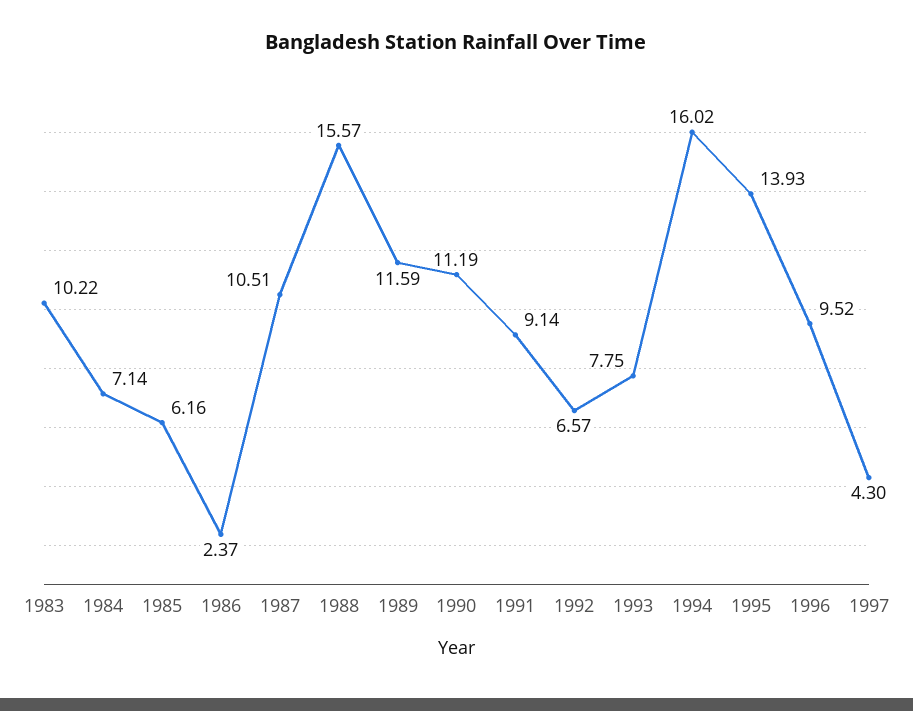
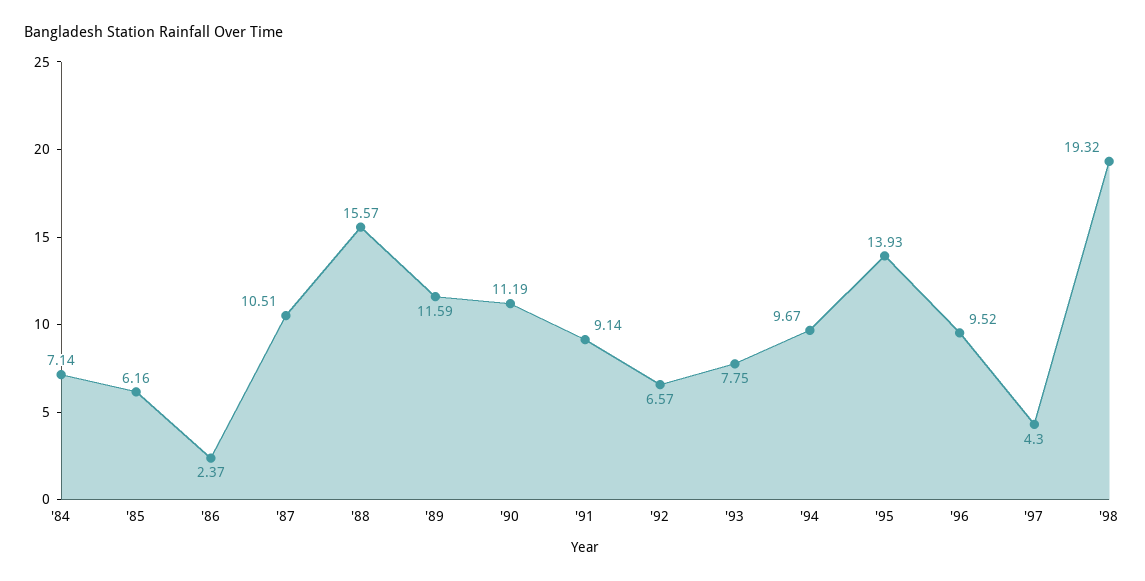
1983: 10.22 -> none
1994: 16.02 -> 9.67
'98: none -> 19.32

